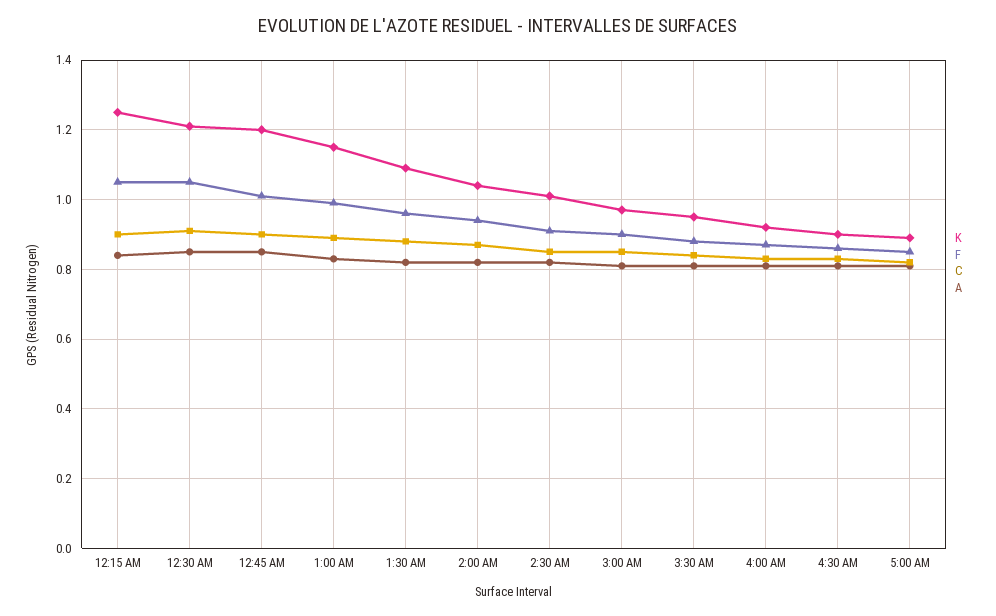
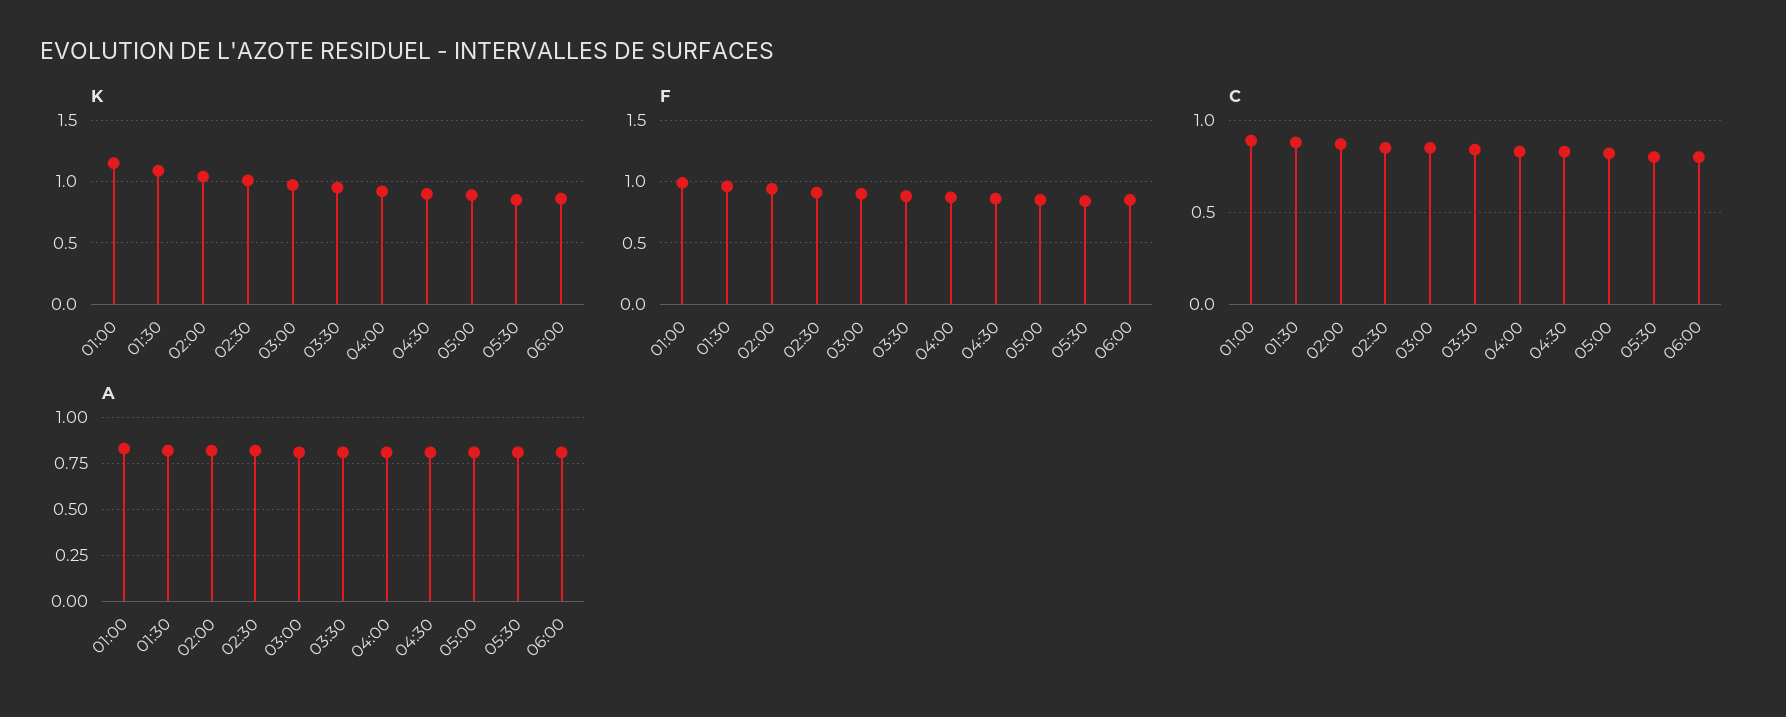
K, 12:15 AM: 1.25 -> none
F, 12:15 AM: 1.05 -> none
C, 12:15 AM: 0.9 -> none
A, 12:15 AM: 0.85 -> none
K, 12:30 AM: 1.2 -> none
F, 12:30 AM: 1.05 -> none
C, 12:30 AM: 0.9 -> none
A, 12:30 AM: 0.85 -> none
K, 12:45 AM: 1.2 -> none
F, 12:45 AM: 1 -> none
C, 12:45 AM: 0.9 -> none
A, 12:45 AM: 0.85 -> none
K, 05:30: none -> 0.85
K, 06:00: none -> 0.85
F, 05:30: none -> 0.85
F, 06:00: none -> 0.85
C, 05:30: none -> 0.8
C, 06:00: none -> 0.8
A, 05:30: none -> 0.8
A, 06:00: none -> 0.8

